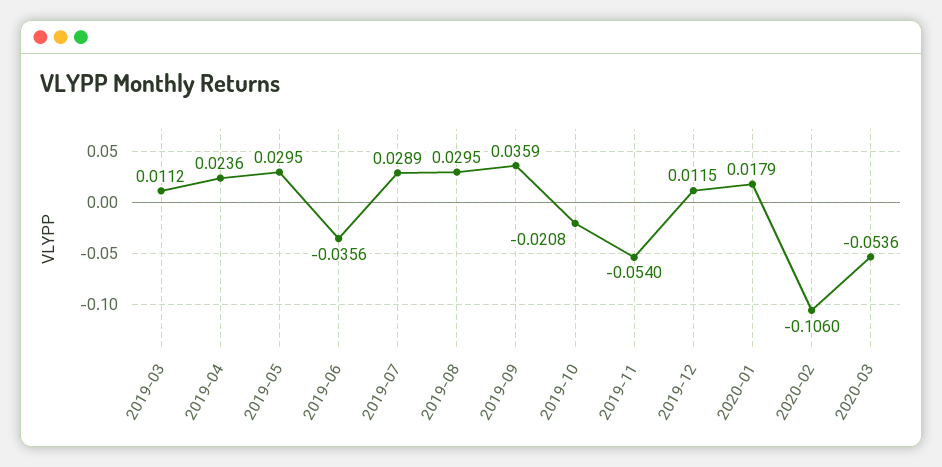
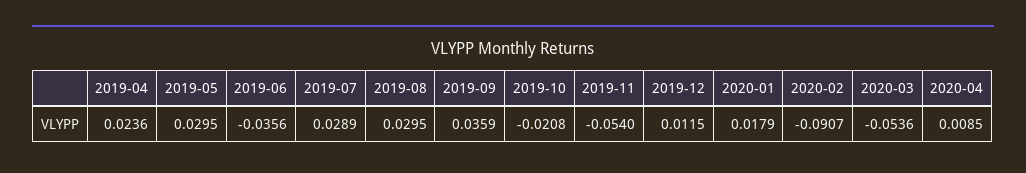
2019-03: 0.0112 -> none
2020-02: -0.106 -> -0.0907
2020-04: none -> 0.0085

